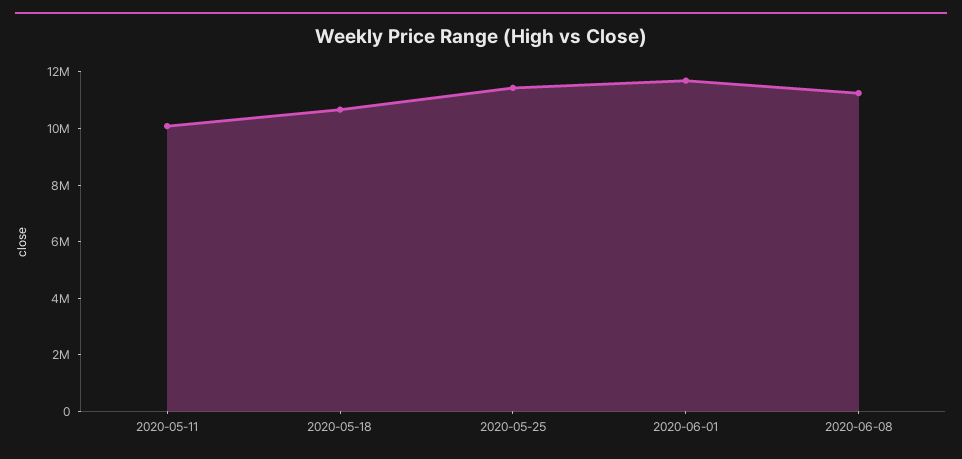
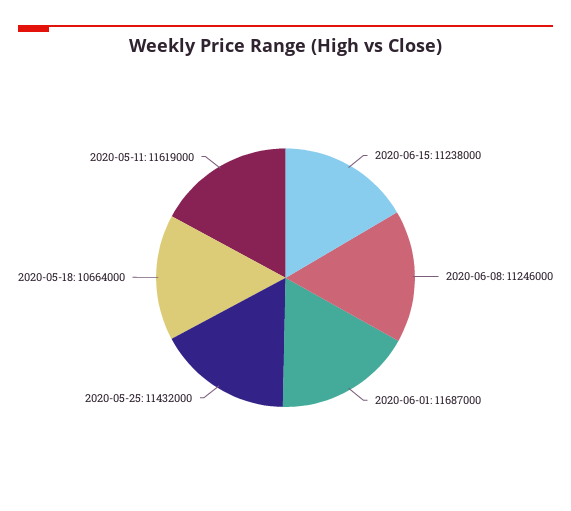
2020-05-11: 10000000 -> 11619000
2020-06-15: none -> 11238000

